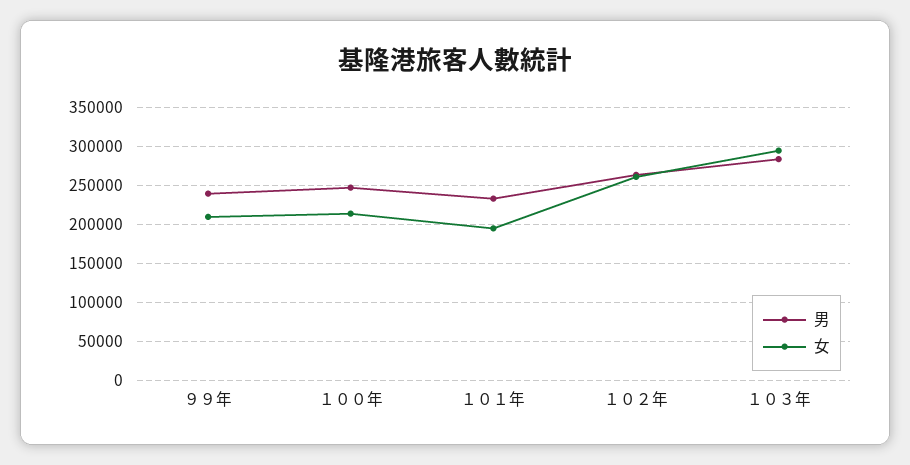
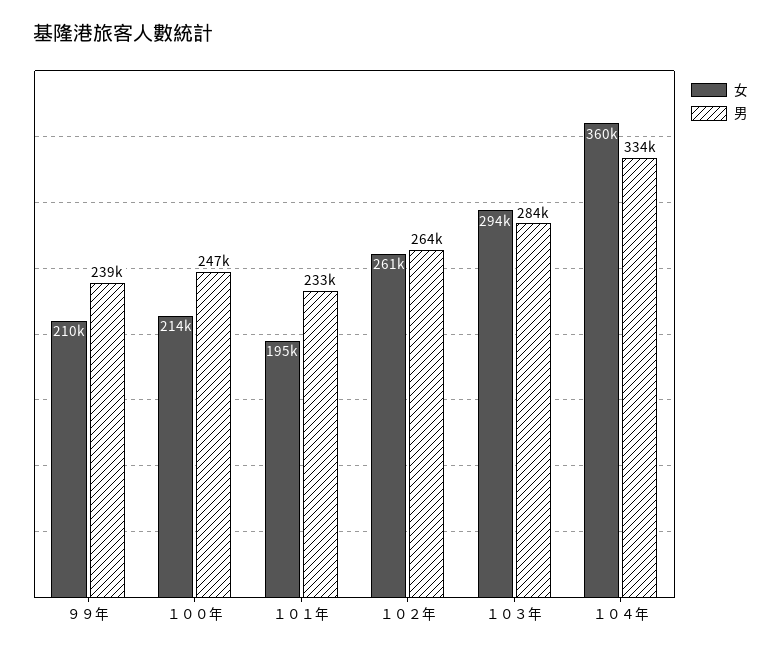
女, １０４年: none -> 360000
男, １０４年: none -> 334000

